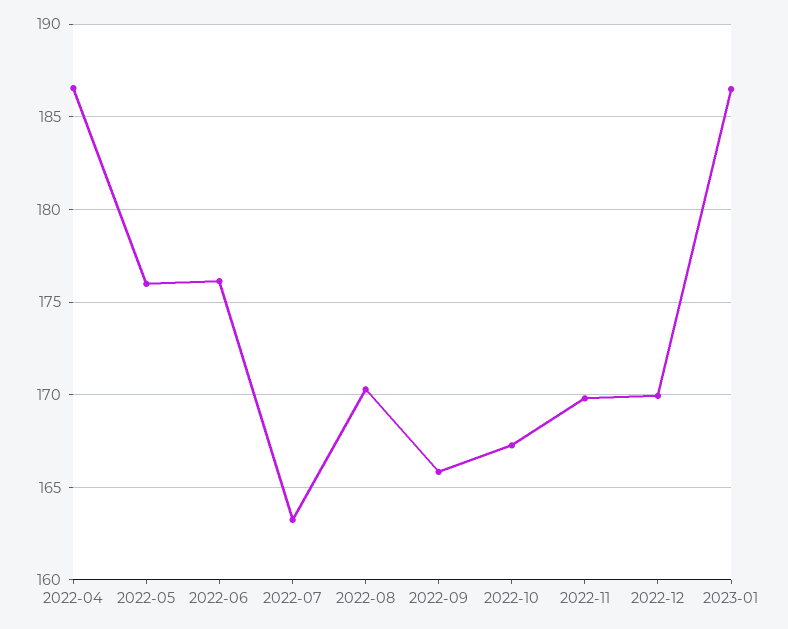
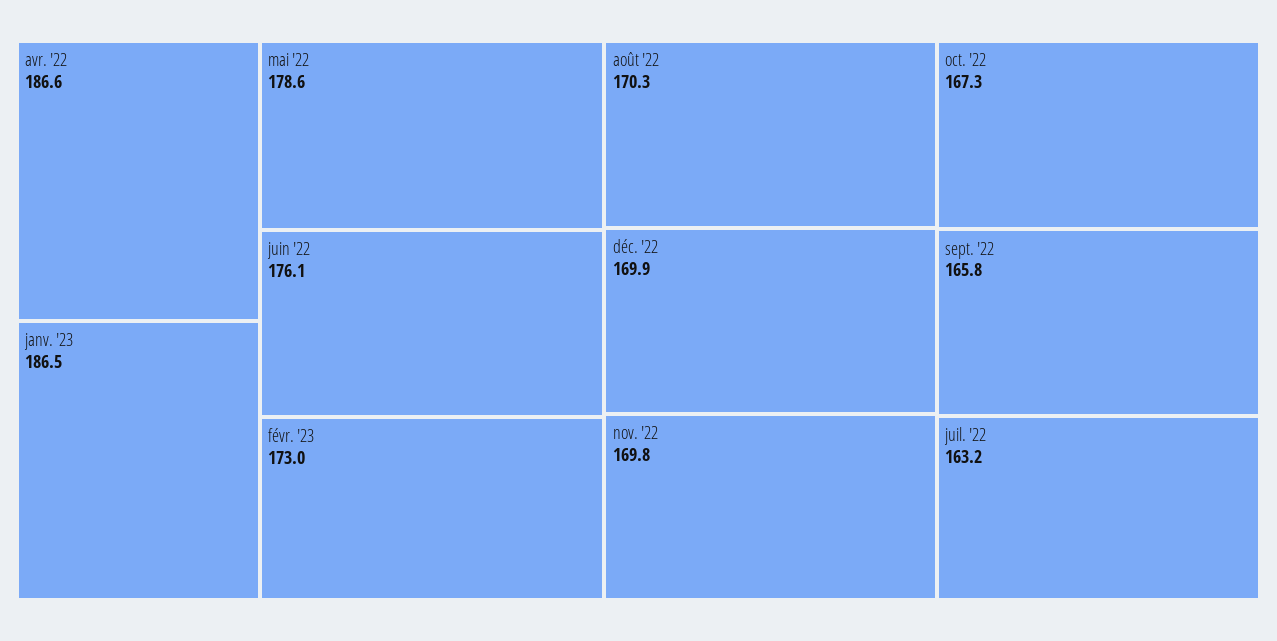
2022-05: 176 -> 178.6
févr. '23: none -> 173

